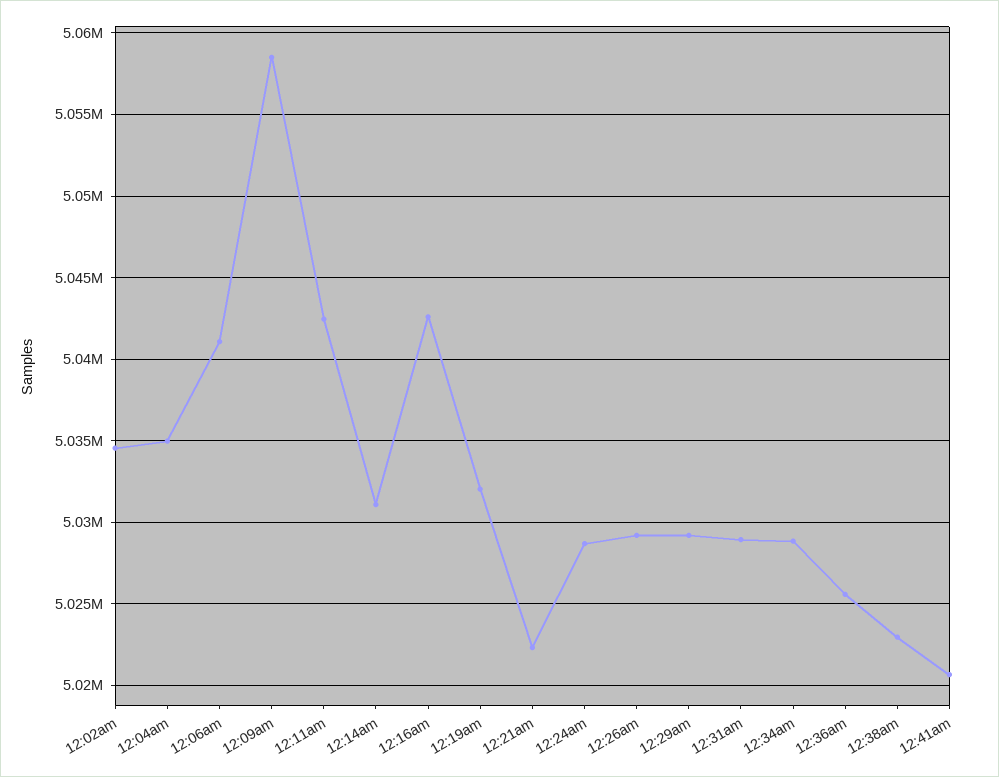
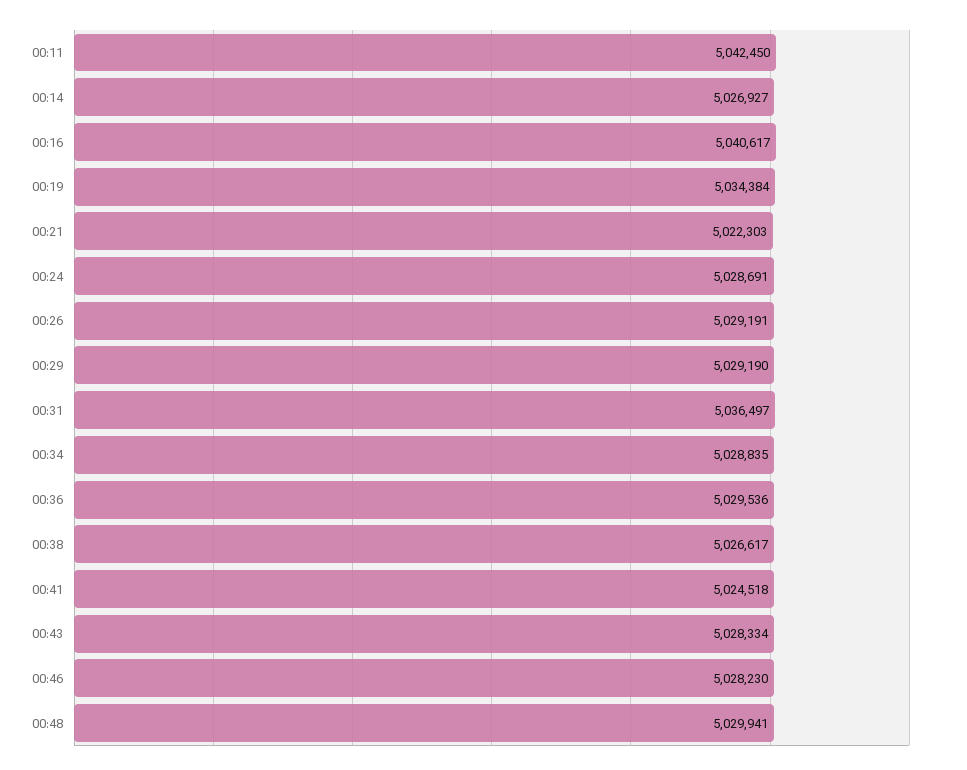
12:02am: 5034500 -> none
12:04am: 5035000 -> none
12:06am: 5041000 -> none
12:09am: 5058500 -> none
12:14am: 5031000 -> 5026927
12:16am: 5042500 -> 5040617
12:19am: 5032000 -> 5034384
12:31am: 5029000 -> 5036497
12:36am: 5025500 -> 5029536
12:38am: 5023000 -> 5026617
12:41am: 5020500 -> 5024518
00:43: none -> 5028334
00:46: none -> 5028230
00:48: none -> 5029941

